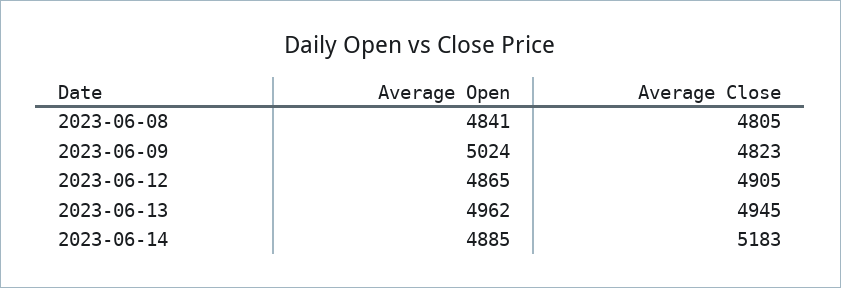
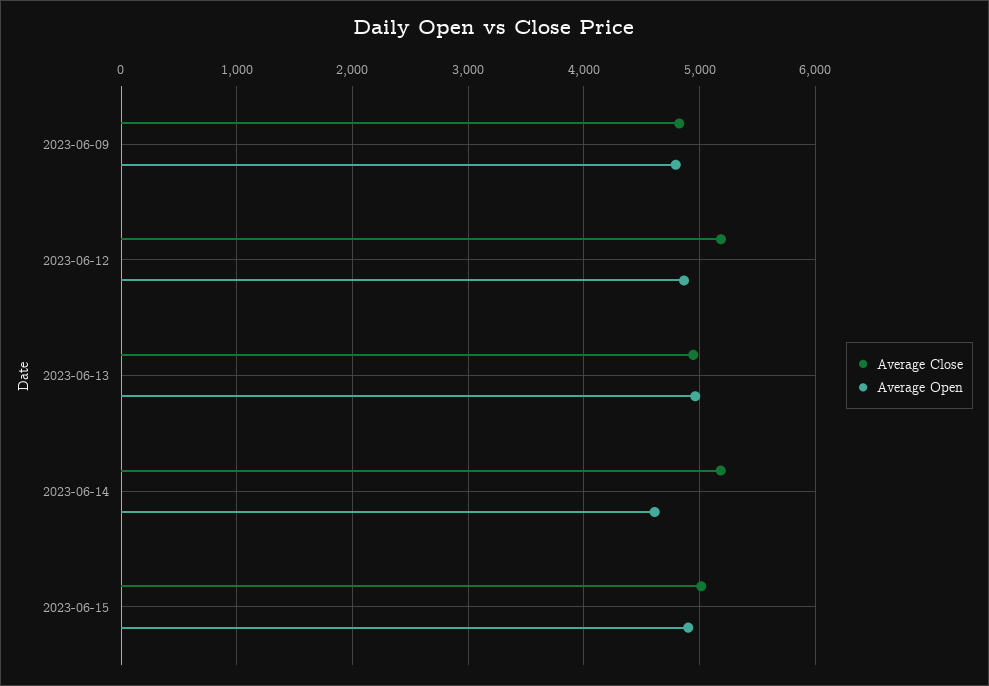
Average Open, 2023-06-08: 4841 -> none
Average Close, 2023-06-08: 4805 -> none
Average Open, 2023-06-09: 5024 -> 4800
Average Close, 2023-06-12: 4905 -> 5200
Average Open, 2023-06-14: 4885 -> 4600
Average Close, 2023-06-15: none -> 5000
Average Open, 2023-06-15: none -> 4900

